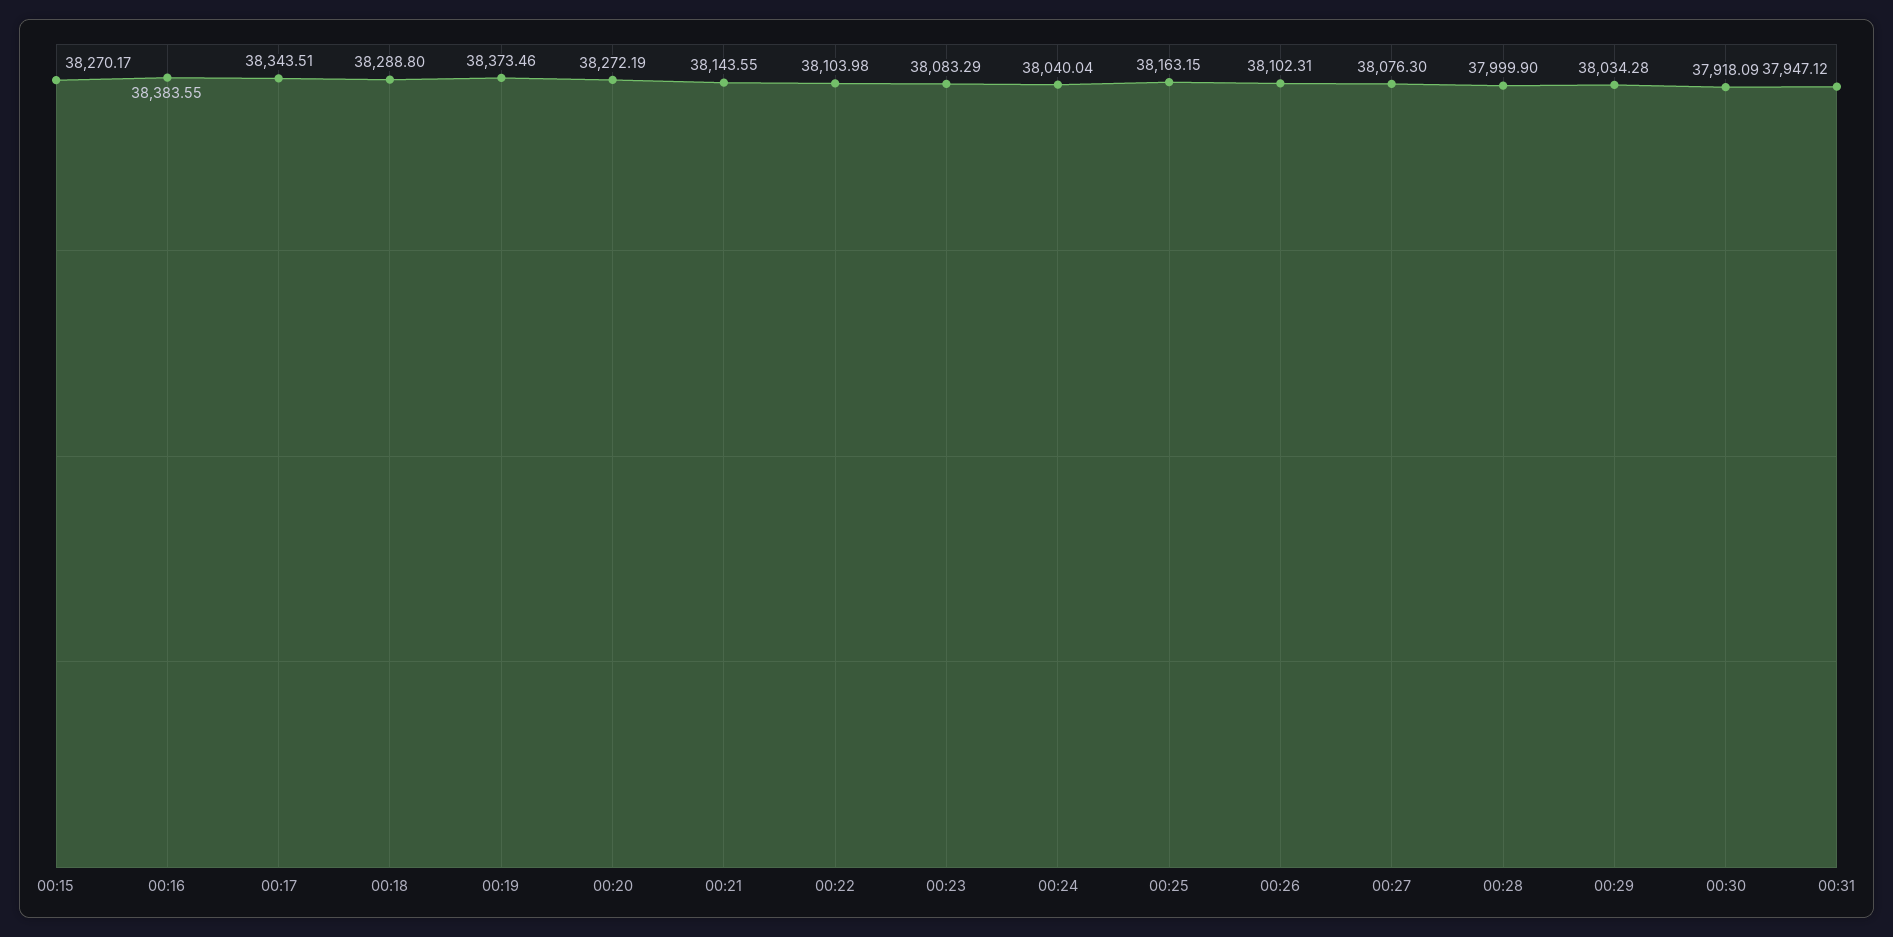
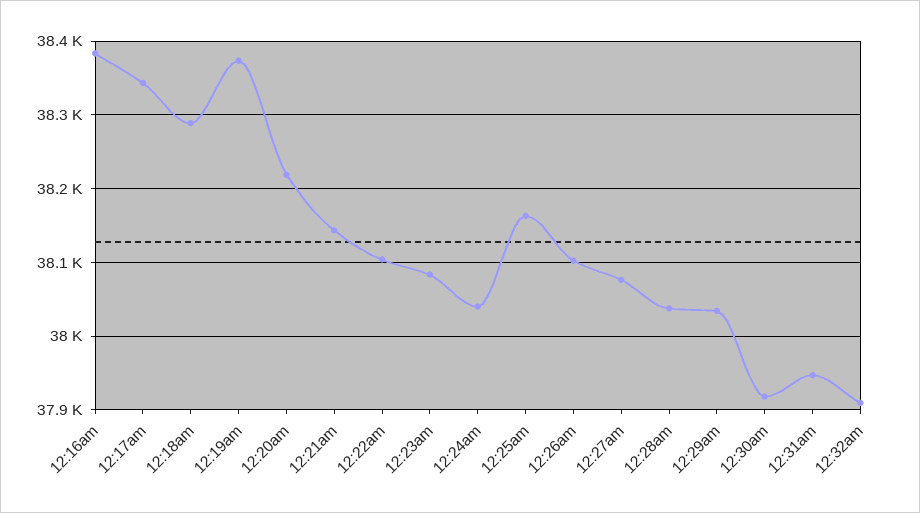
00:15: 38270.17 -> none
00:20: 38272.19 -> 38220
00:28: 37999.9 -> 38040
12:32am: none -> 37910

